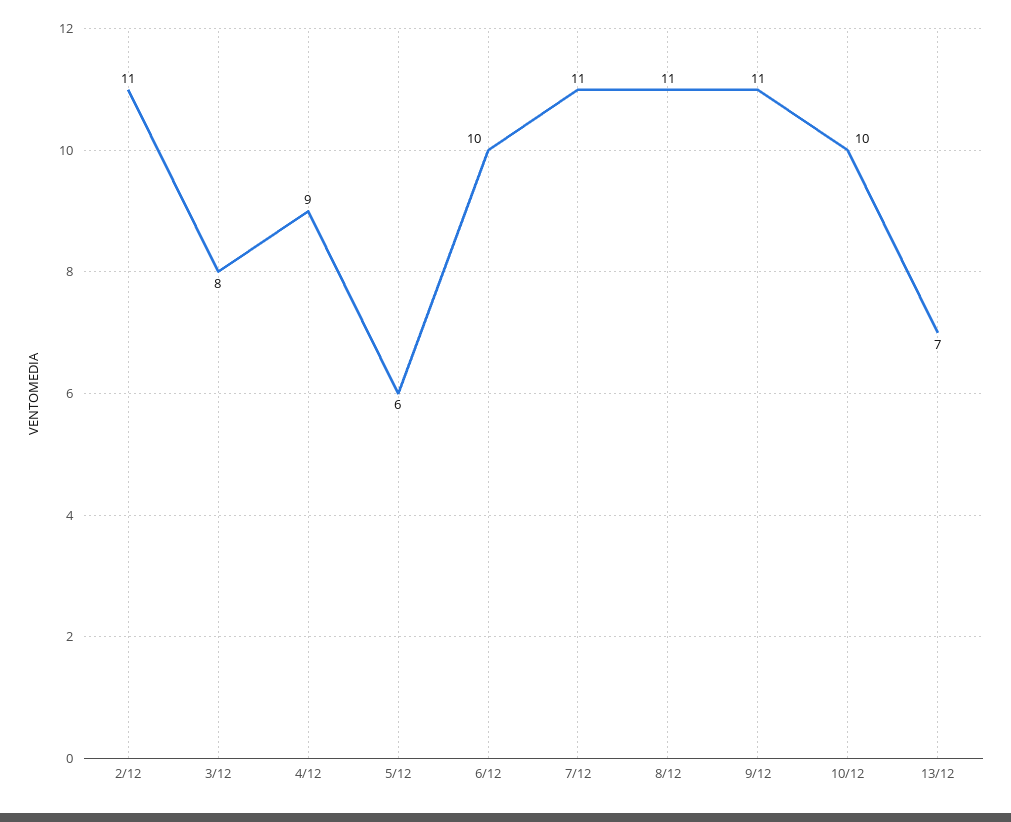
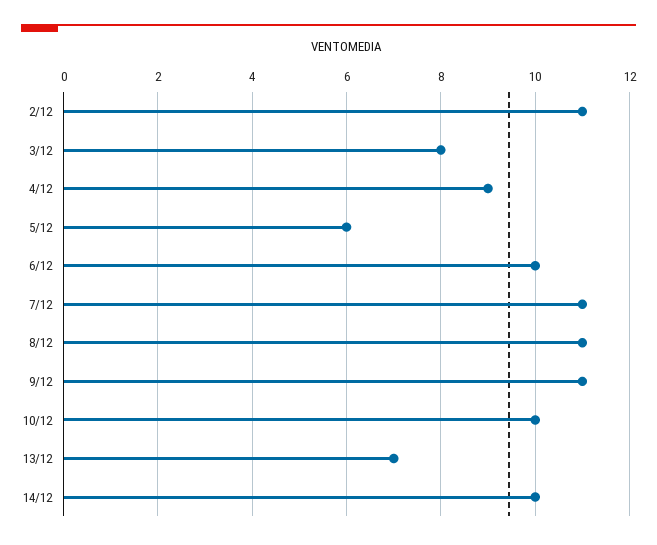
14/12: none -> 10

